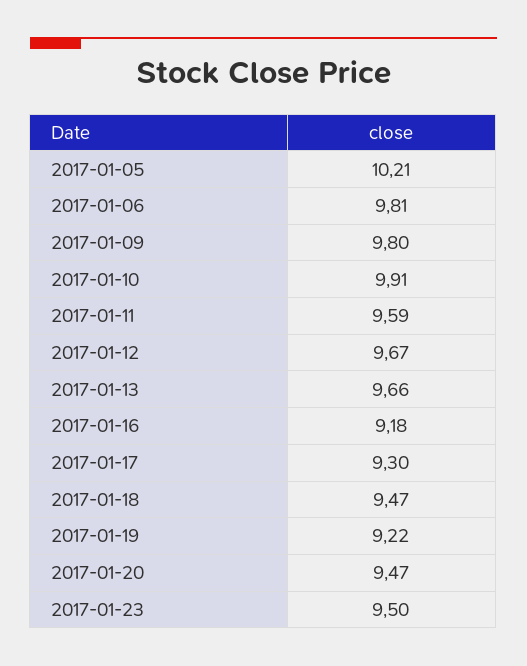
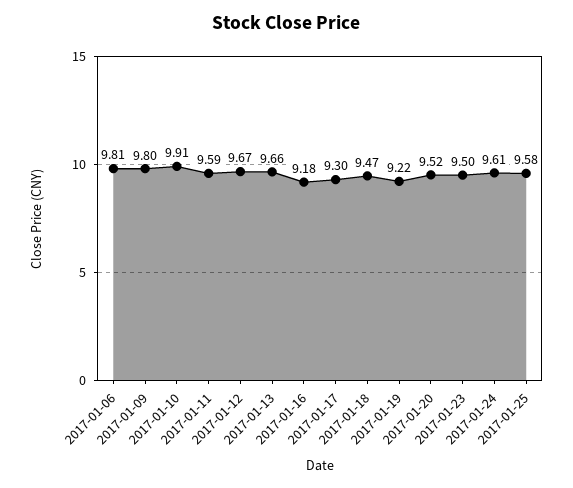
2017-01-05: 10.21 -> none
2017-01-20: 9.47 -> 9.52
2017-01-24: none -> 9.61
2017-01-25: none -> 9.58

